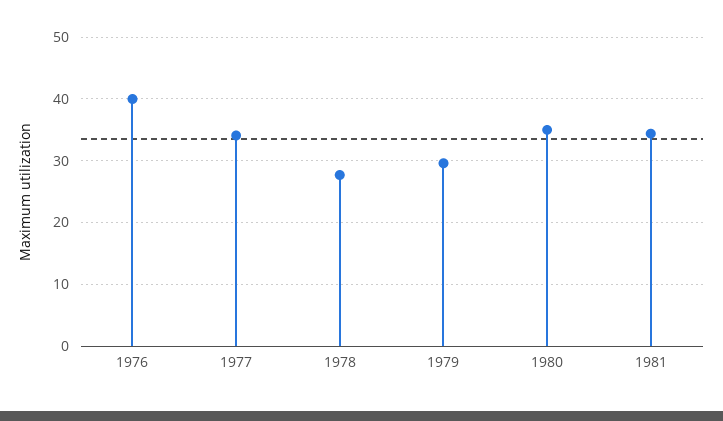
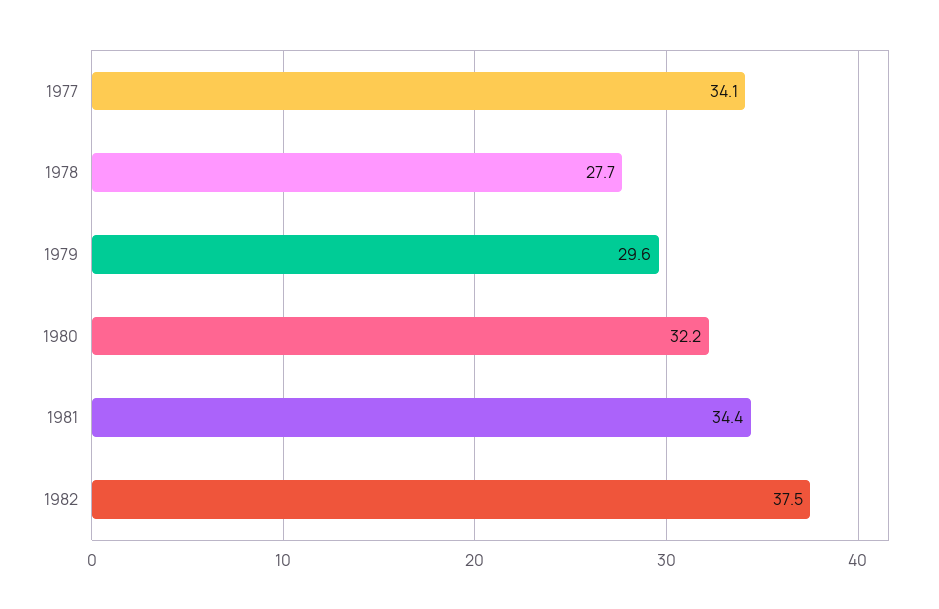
1976: 40 -> none
1980: 35 -> 32.2
1982: none -> 37.5

